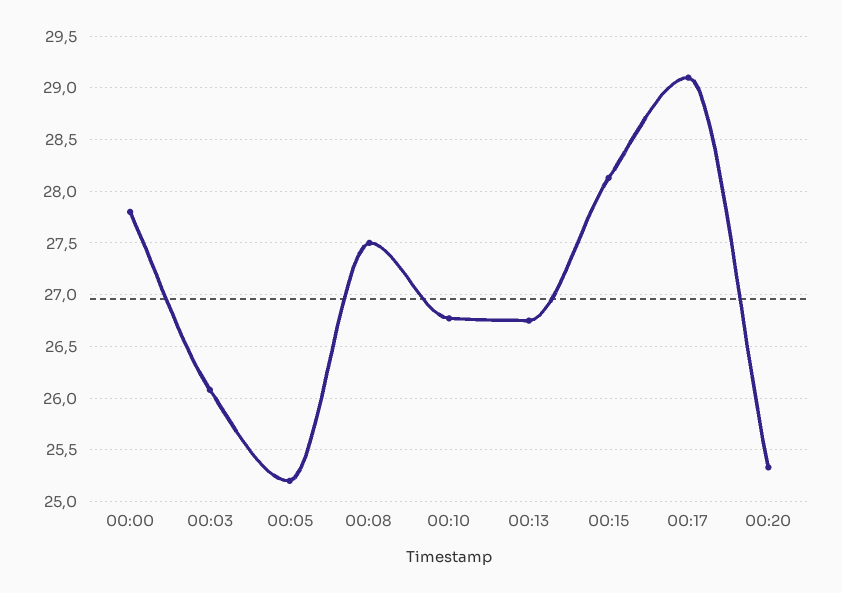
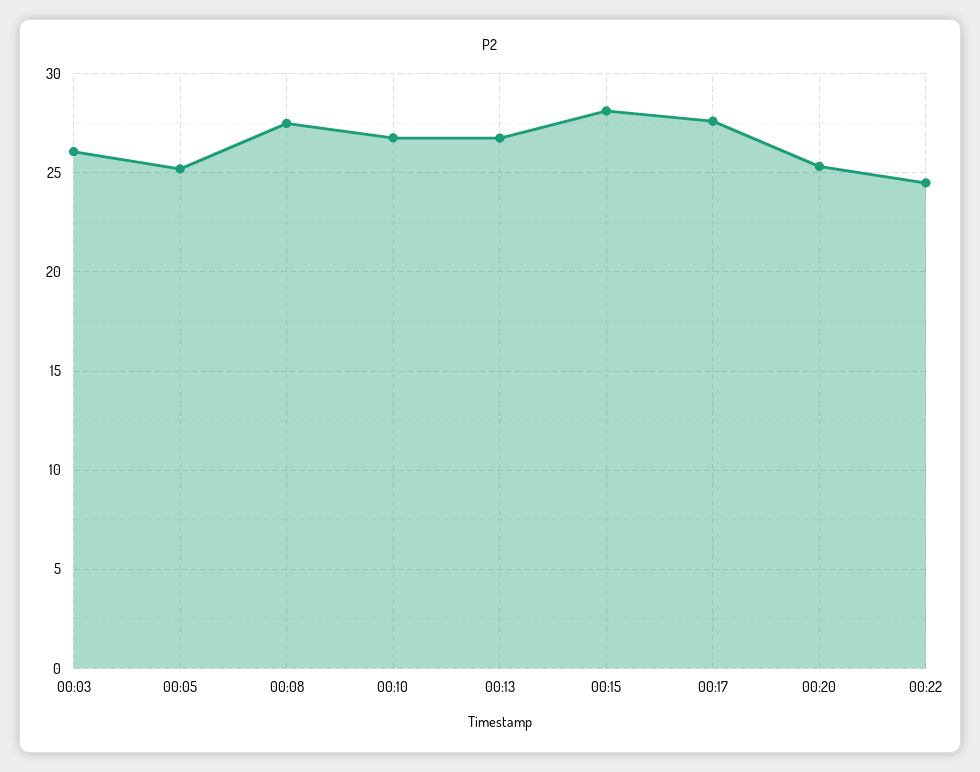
00:00: 27.8 -> none
00:17: 29.1 -> 27.5
00:22: none -> 24.5

